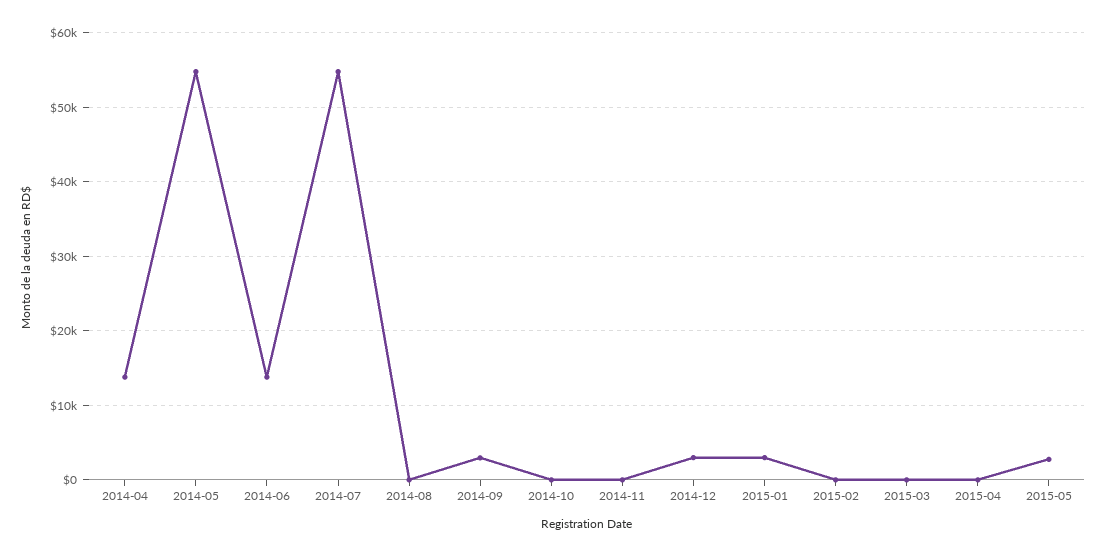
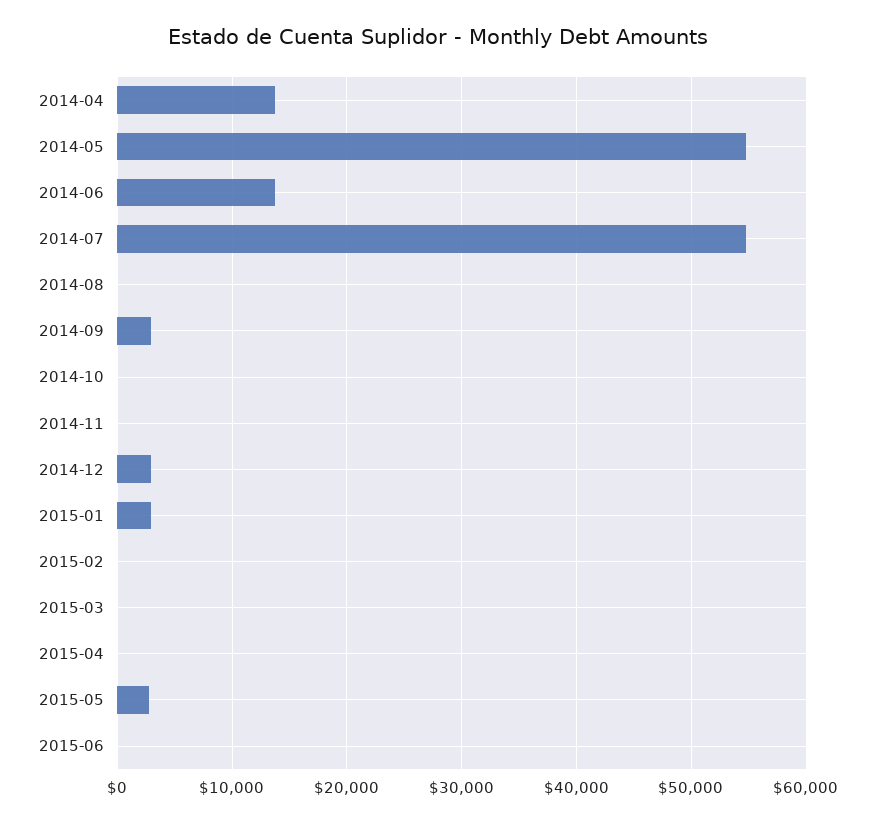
2015-06: none -> 0

